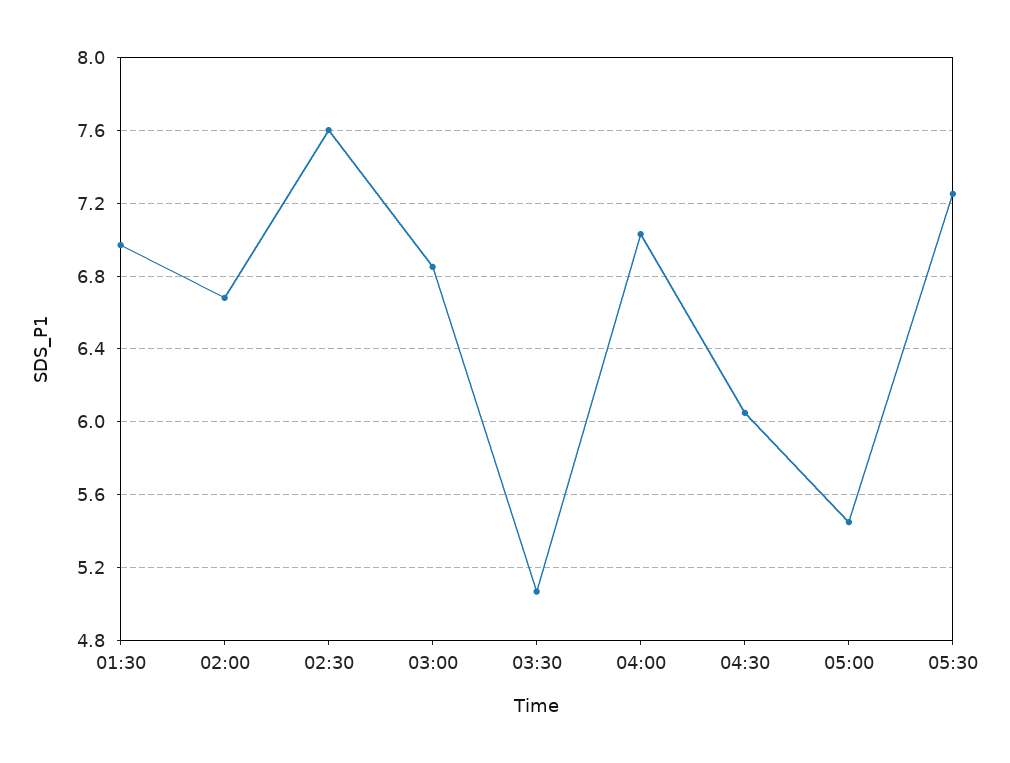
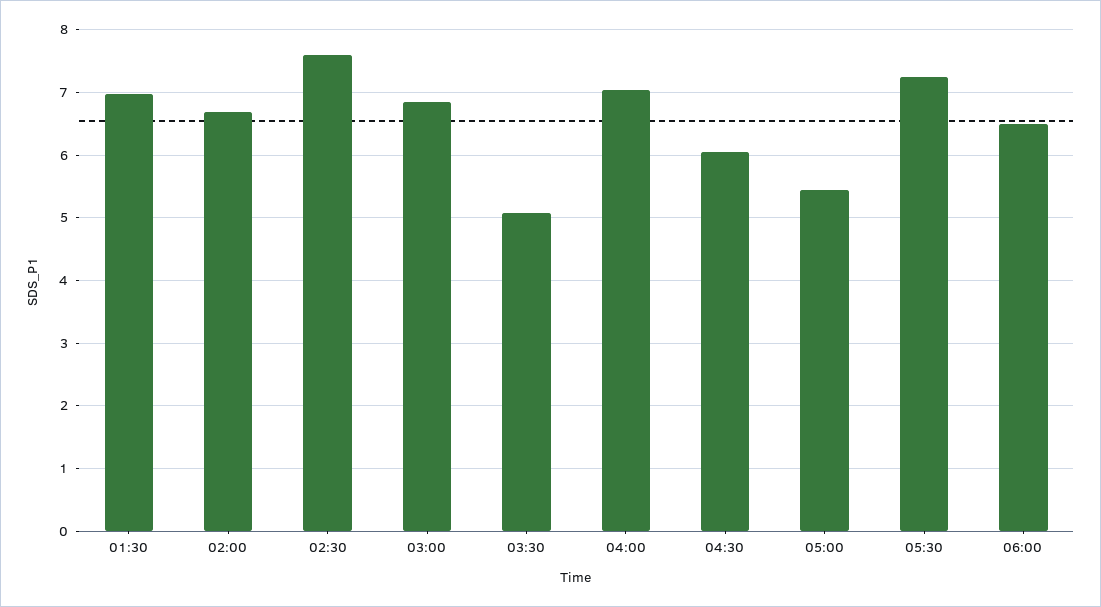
06:00: none -> 6.5

